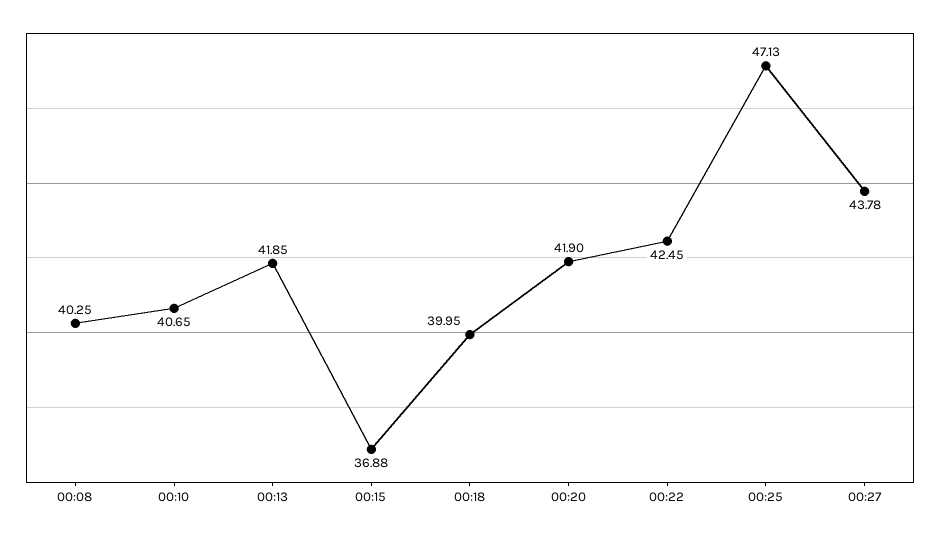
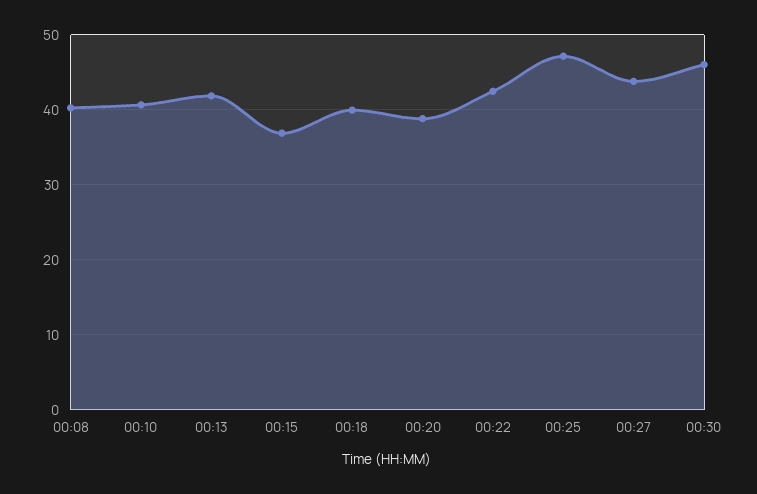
00:20: 41.9 -> 39
00:30: none -> 46

